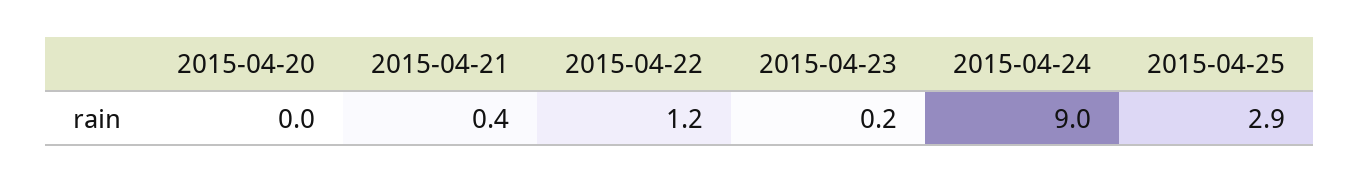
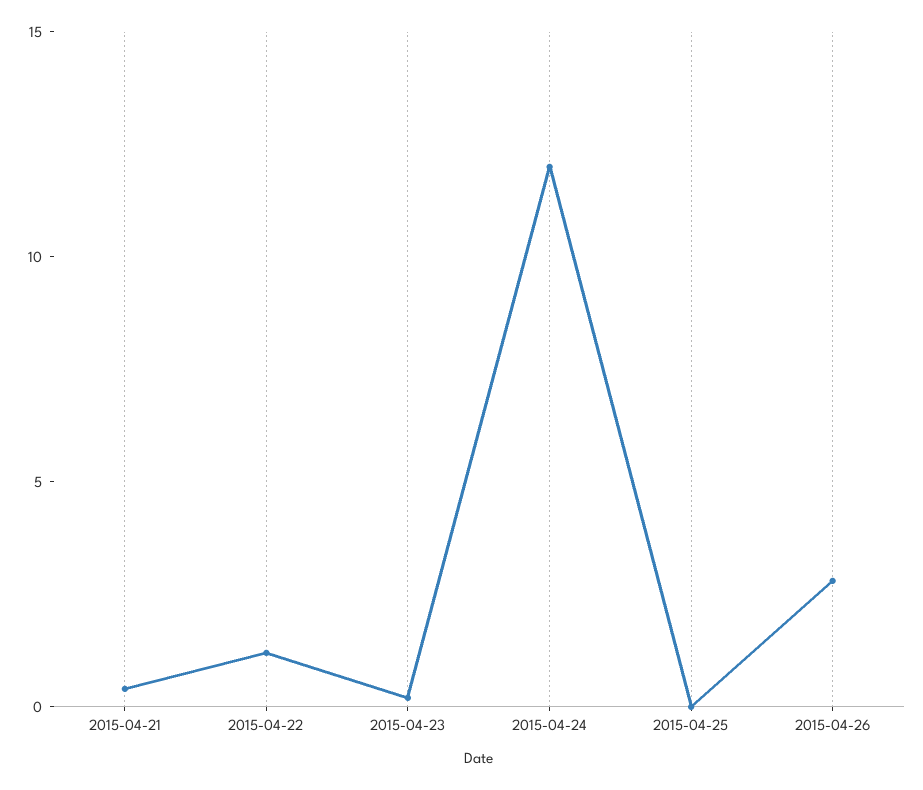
2015-04-20: 0 -> none
2015-04-24: 9 -> 12
2015-04-25: 2.9 -> 0
2015-04-26: none -> 3

